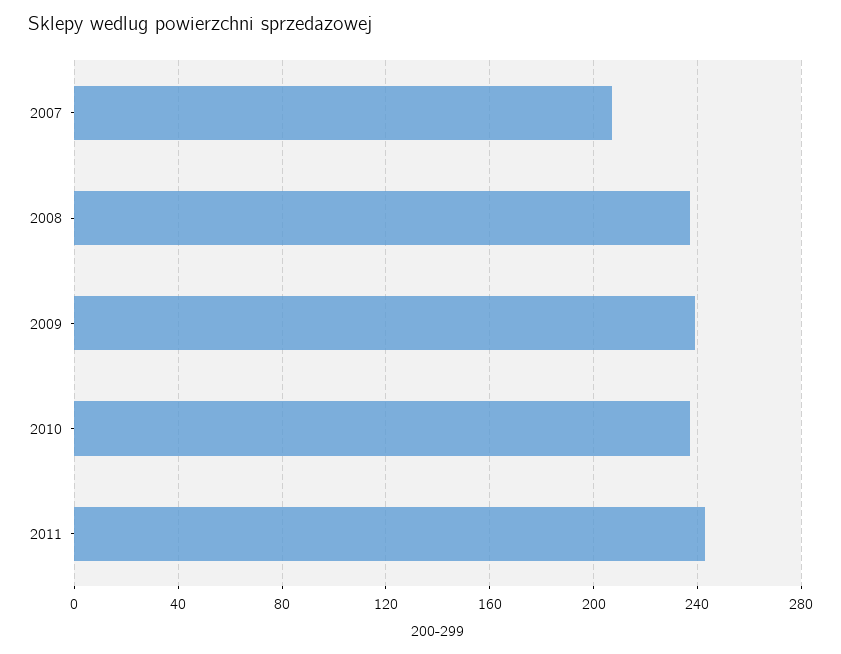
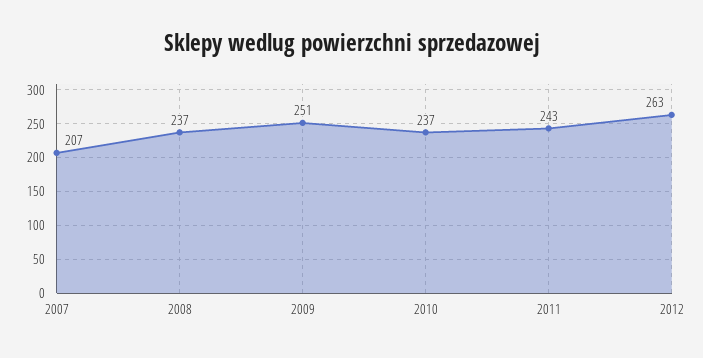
2009: 240 -> 251
2012: none -> 263

